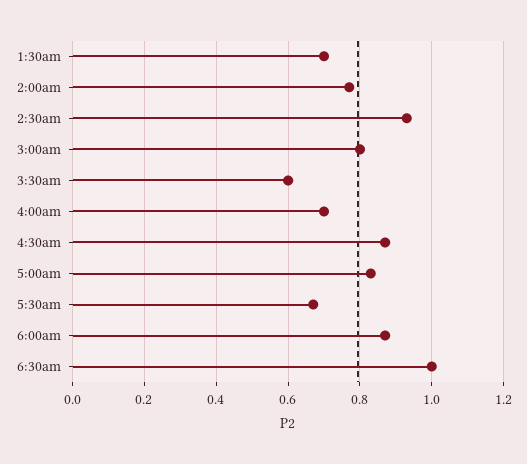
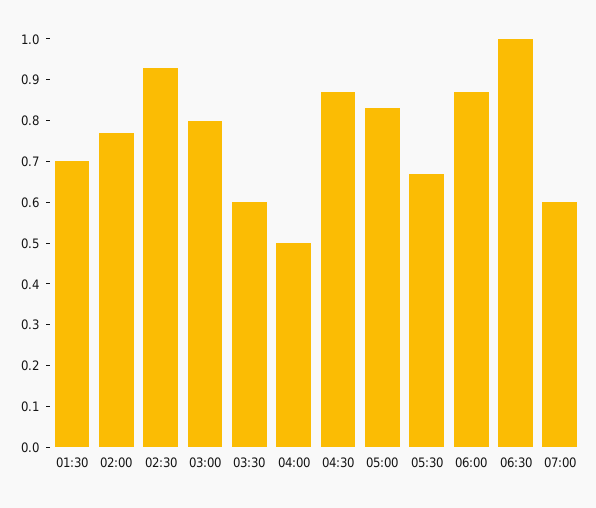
4:00am: 0.7 -> 0.5
07:00: none -> 0.6

